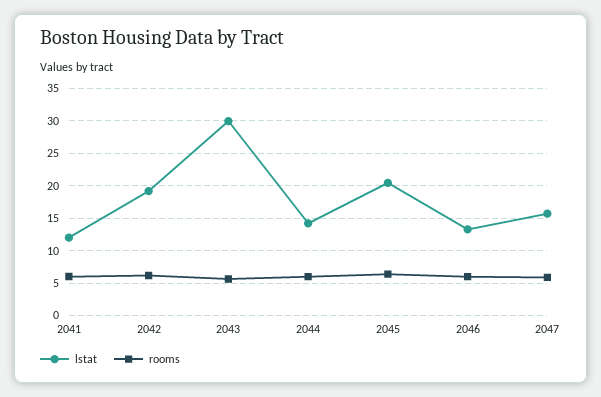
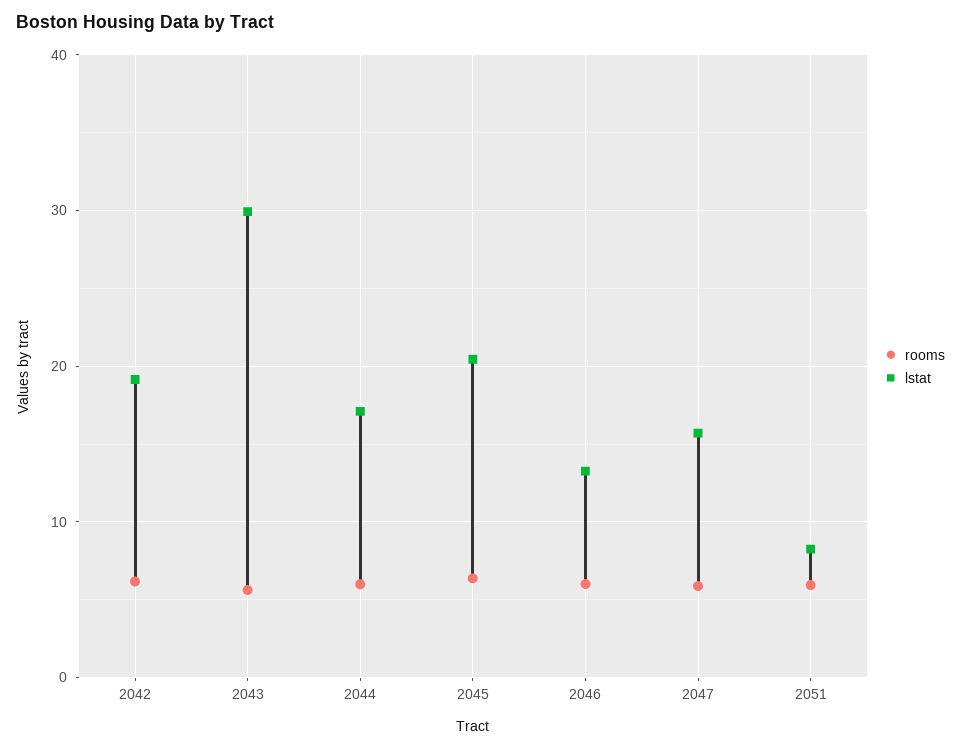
lstat, 2041: 12 -> none
rooms, 2041: 6 -> none
lstat, 2044: 14 -> 17
rooms, 2051: none -> 6
lstat, 2051: none -> 8

